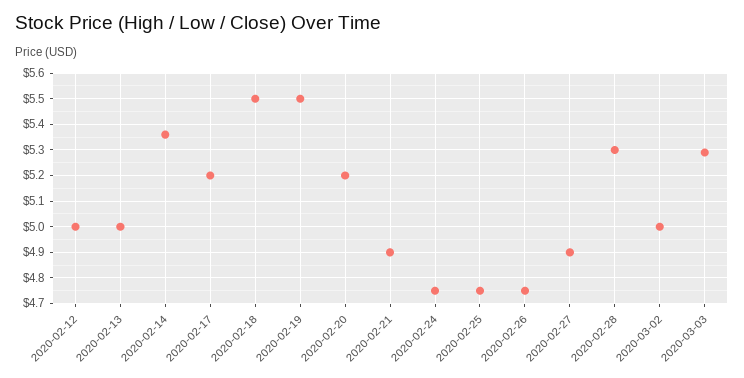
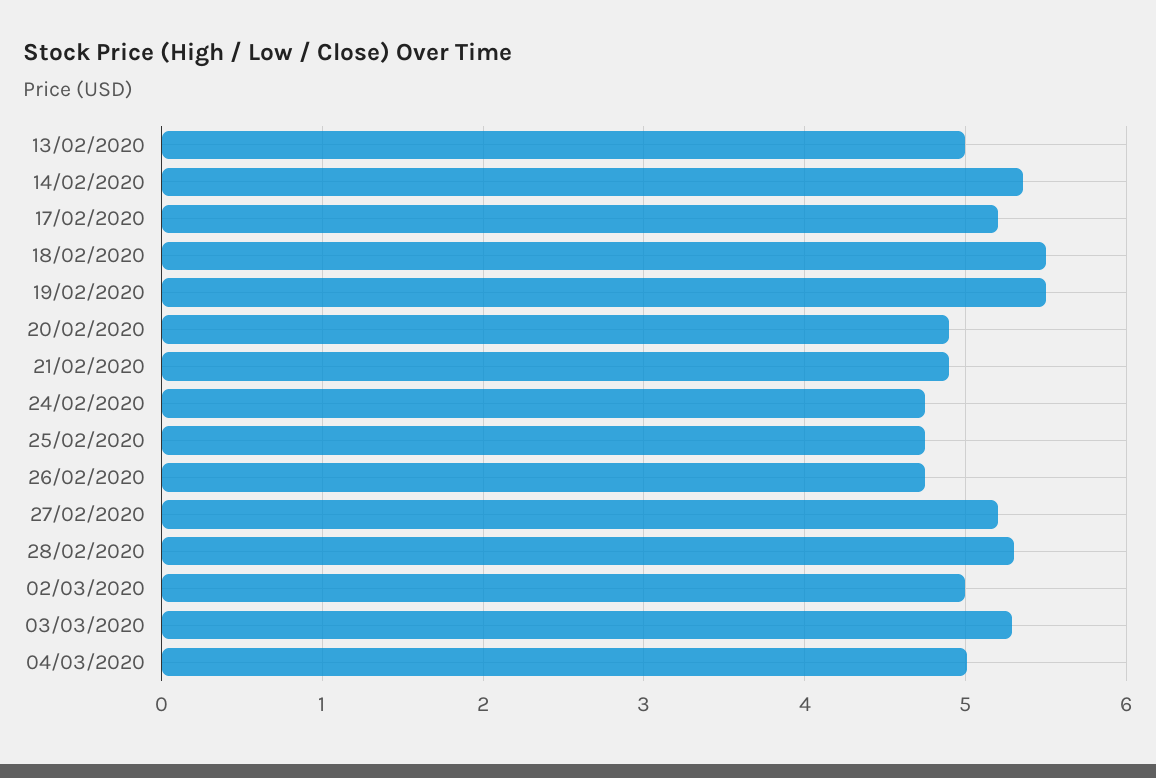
2020-02-12: 5 -> none
2020-02-20: 5.2 -> 4.9
2020-02-27: 4.9 -> 5.2
04/03/2020: none -> 5

